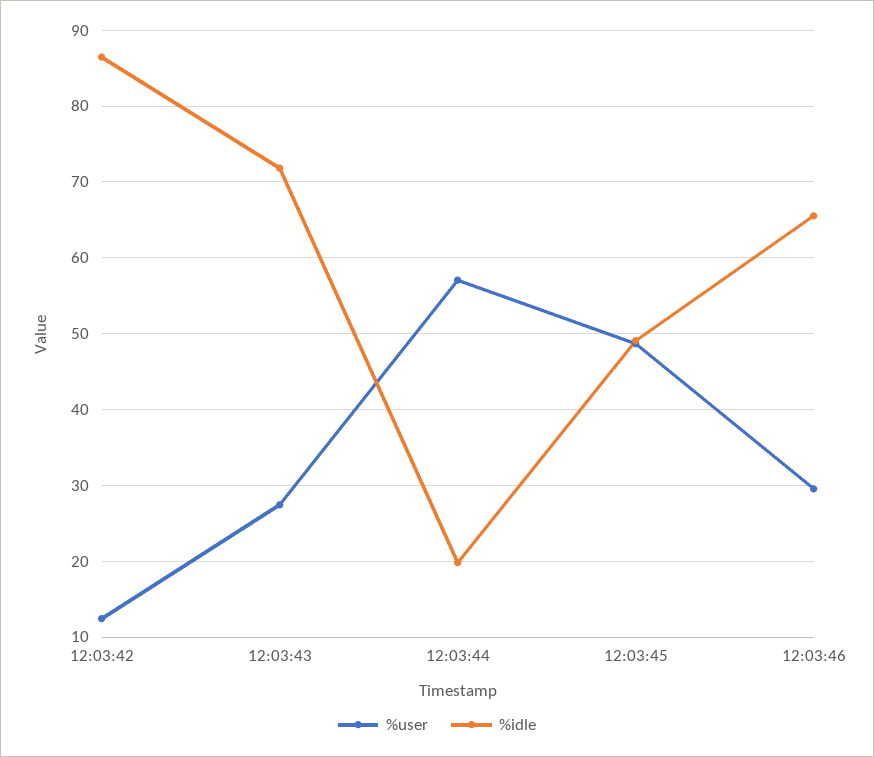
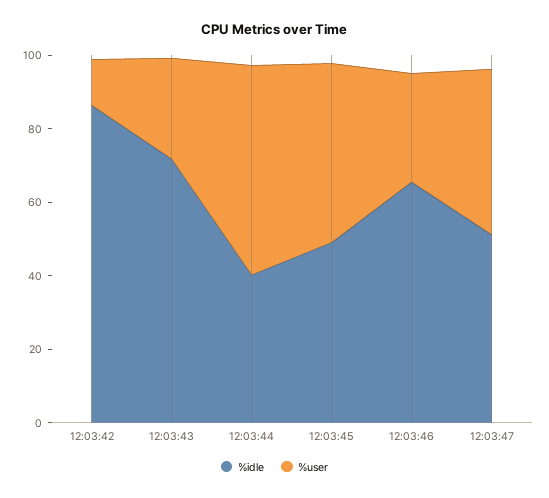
%idle, 12:03:44: 20 -> 40
%idle, 12:03:47: none -> 50
%user, 12:03:47: none -> 45

